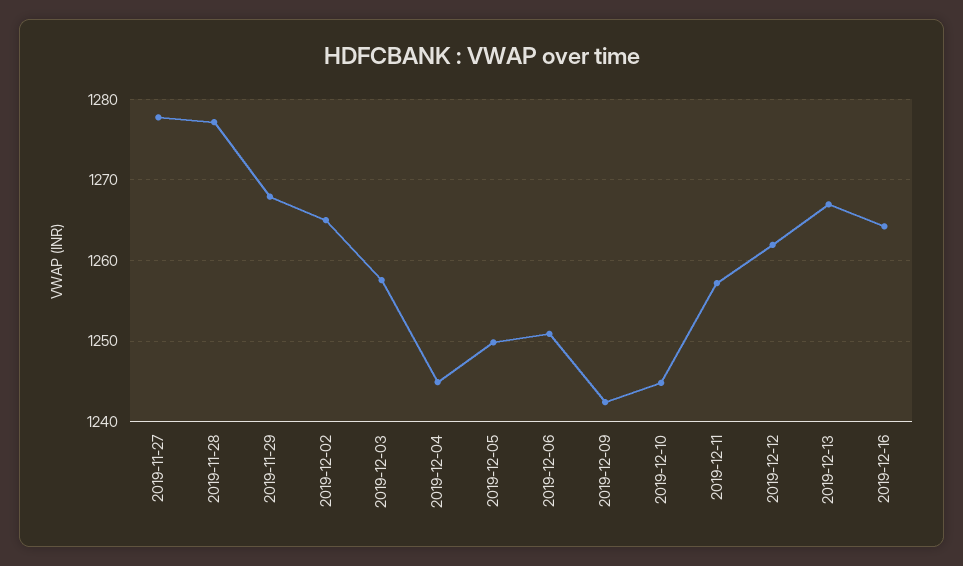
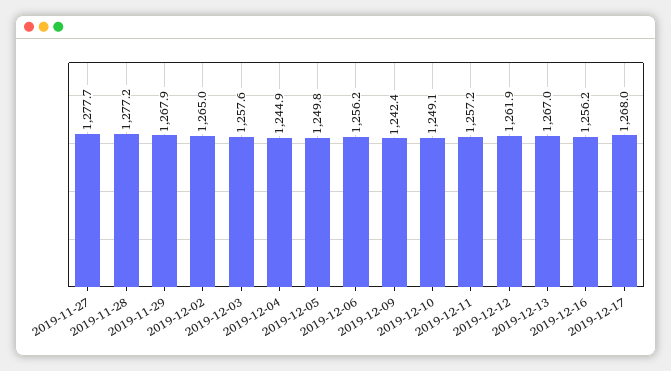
2019-12-06: 1251 -> 1256.2
2019-12-10: 1245 -> 1249.1
2019-12-16: 1264 -> 1256.2
2019-12-17: none -> 1268

